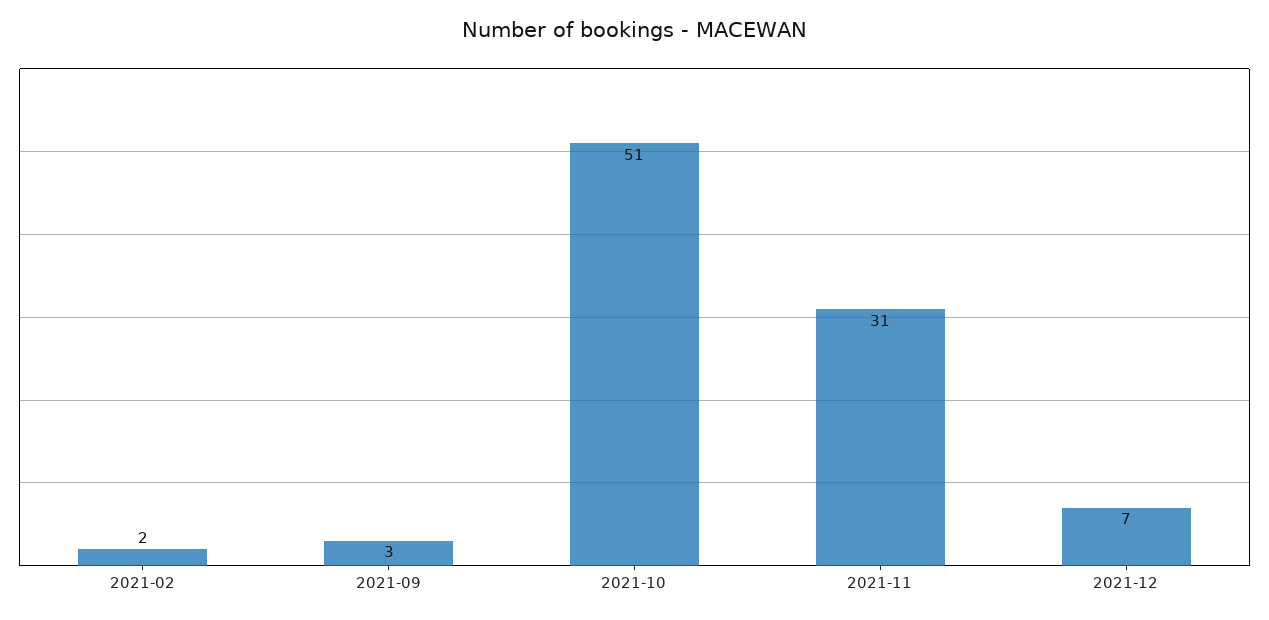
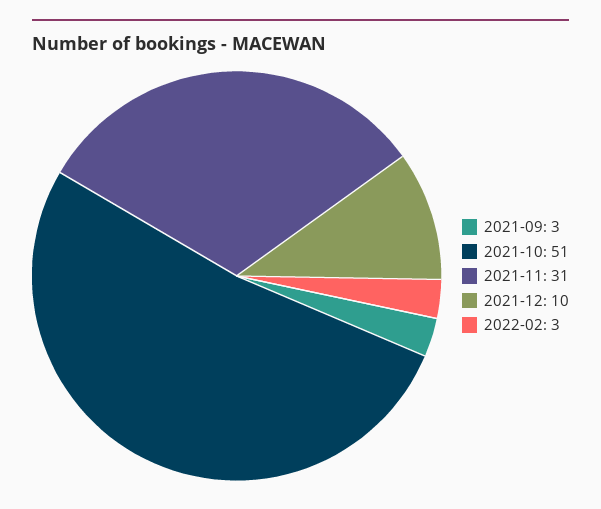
2021-02: 2 -> none
2021-12: 7 -> 10
2022-02: none -> 3

